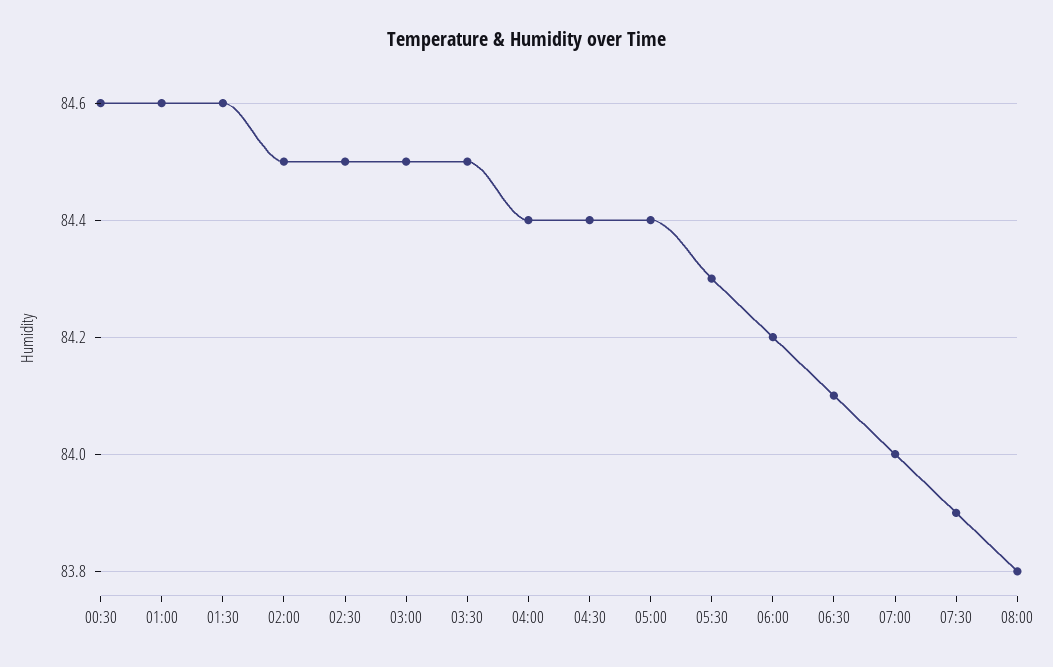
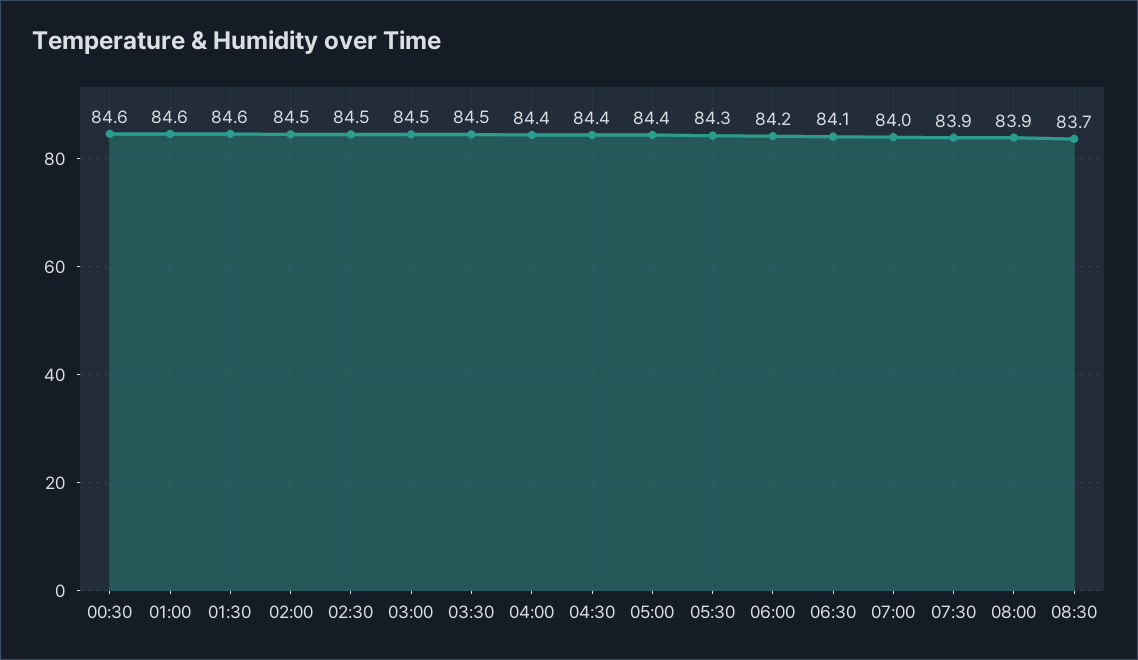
08:00: 83.8 -> 83.9
08:30: none -> 83.7

